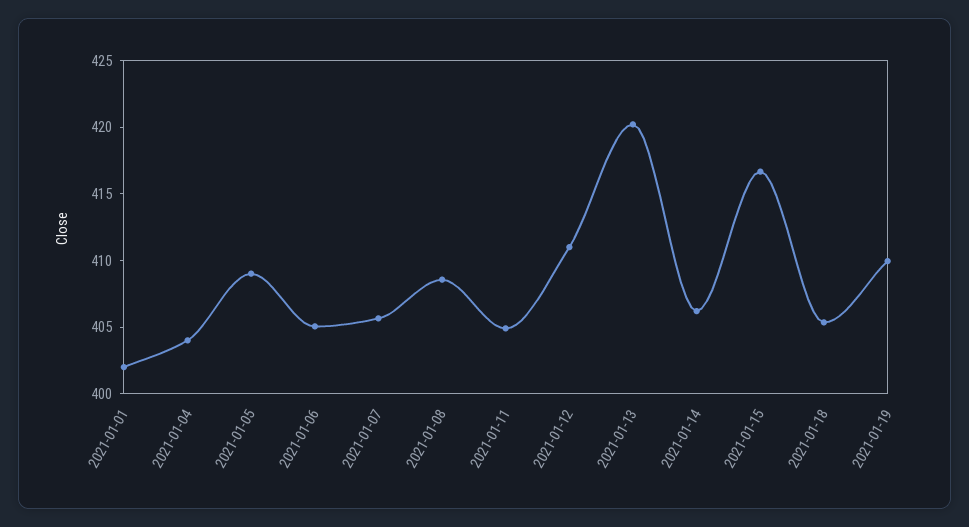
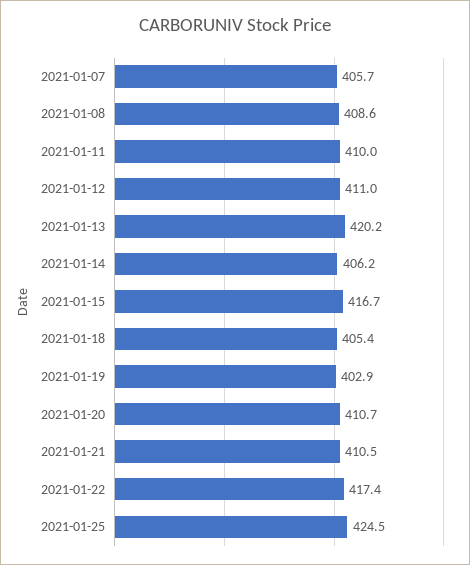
2021-01-01: 402 -> none
2021-01-04: 404 -> none
2021-01-05: 409 -> none
2021-01-06: 405 -> none
2021-01-11: 405 -> 410
2021-01-19: 410 -> 402.9
2021-01-20: none -> 410.7
2021-01-21: none -> 410.5
2021-01-22: none -> 417.4
2021-01-25: none -> 424.5

